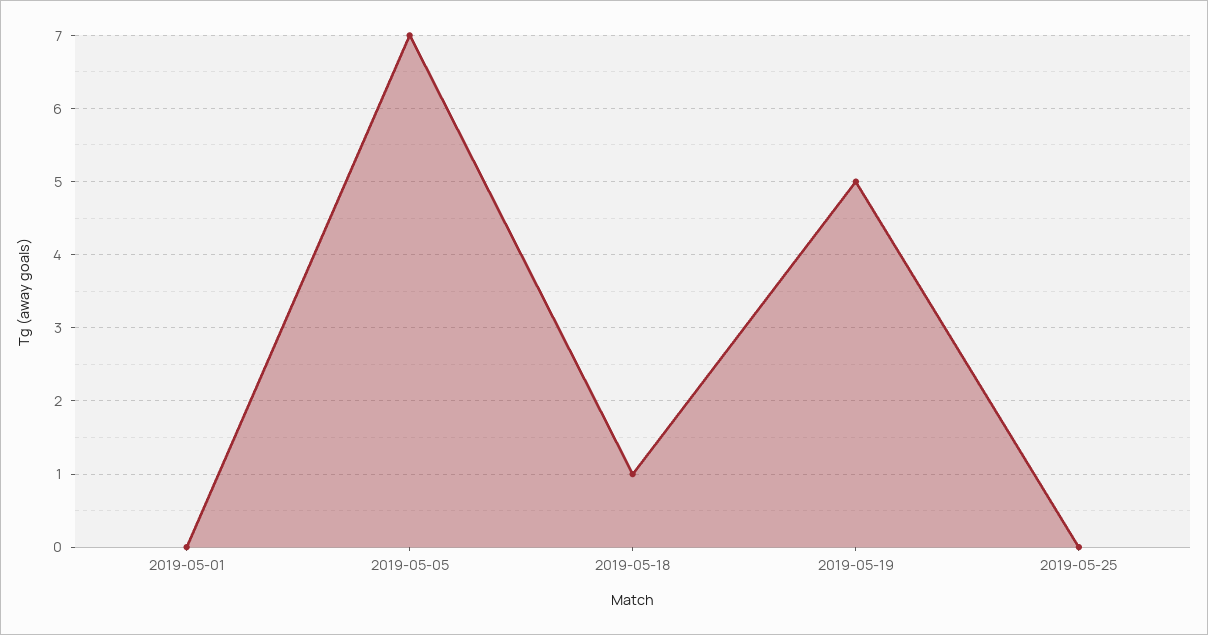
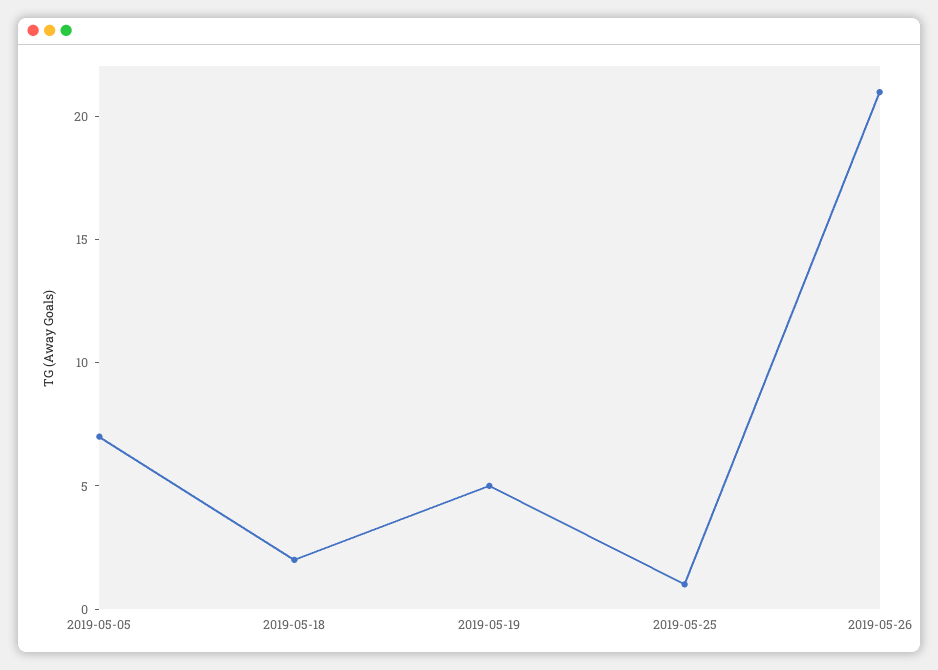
2019-05-01: 0 -> none
2019-05-18: 1 -> 2
2019-05-25: 0 -> 1
2019-05-26: none -> 21

